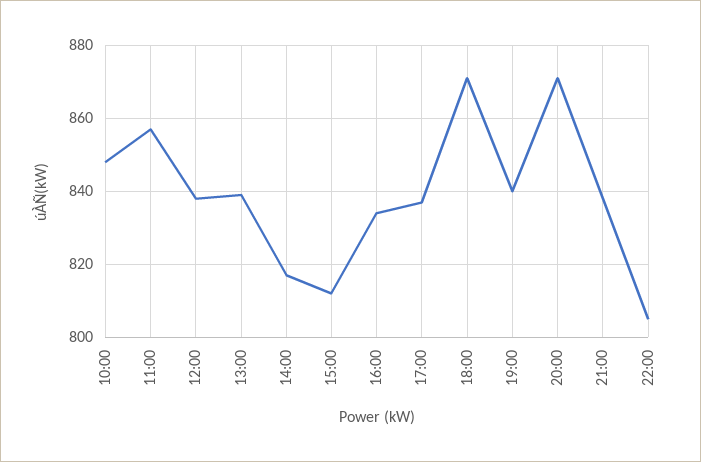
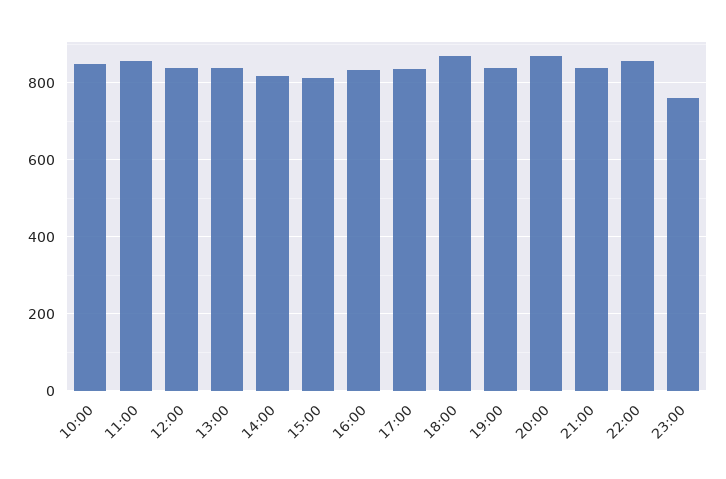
22:00: 805 -> 860
23:00: none -> 760

